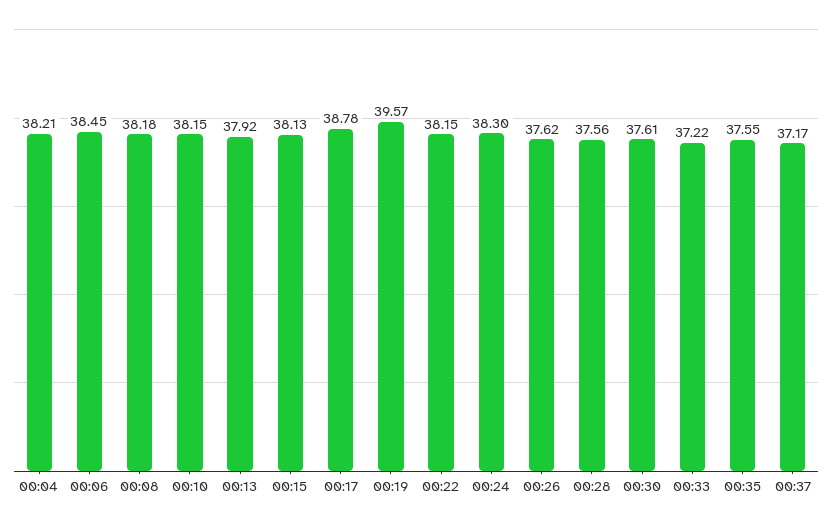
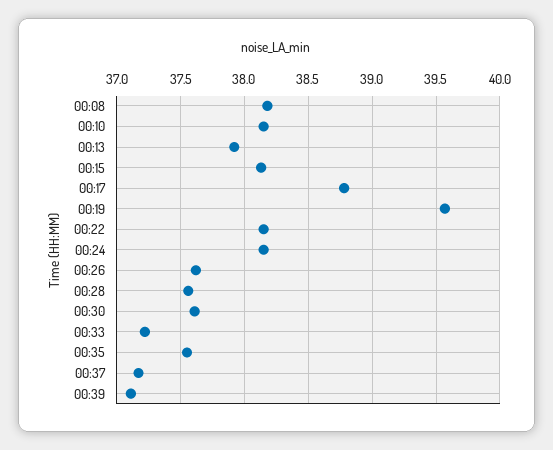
00:04: 38.21 -> none
00:06: 38.45 -> none
00:24: 38.3 -> 38.15
00:39: none -> 37.1

